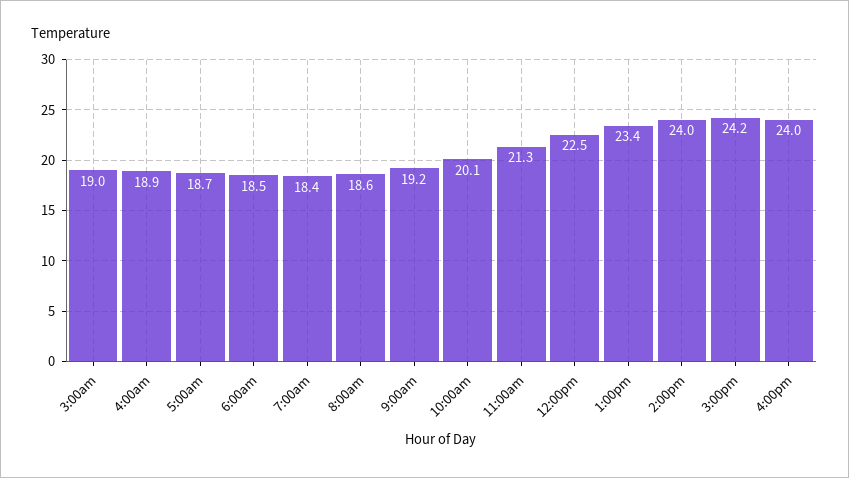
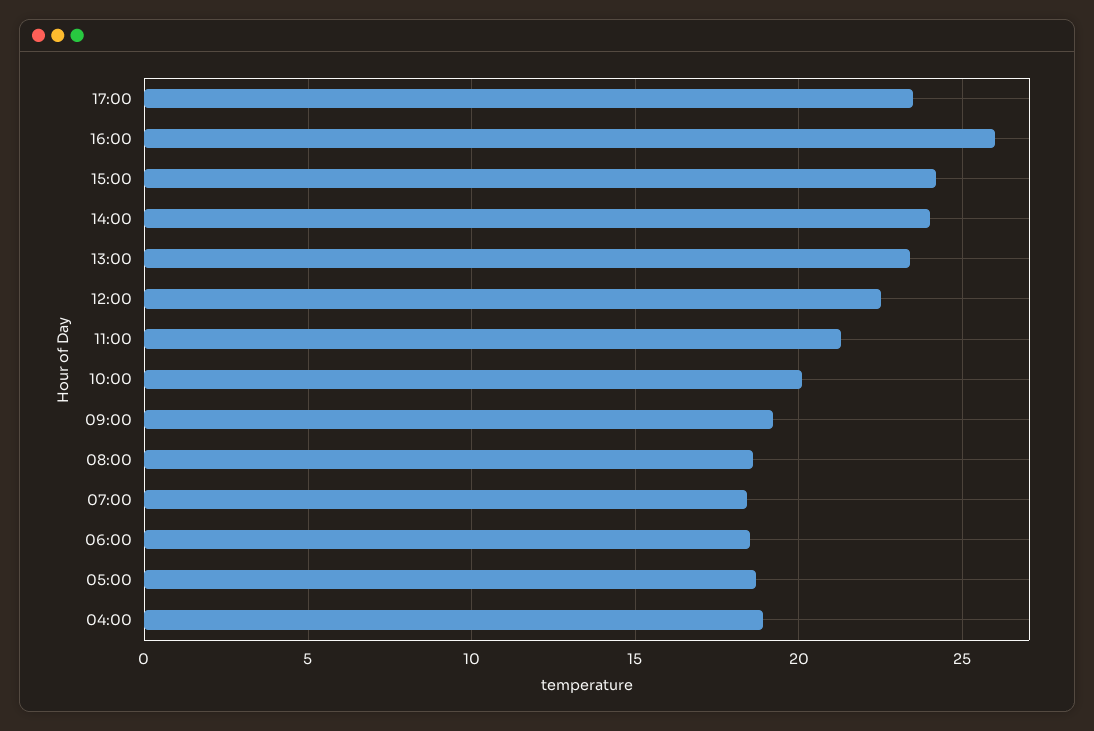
3:00am: 19 -> none
4:00pm: 24 -> 26
17:00: none -> 23.5

